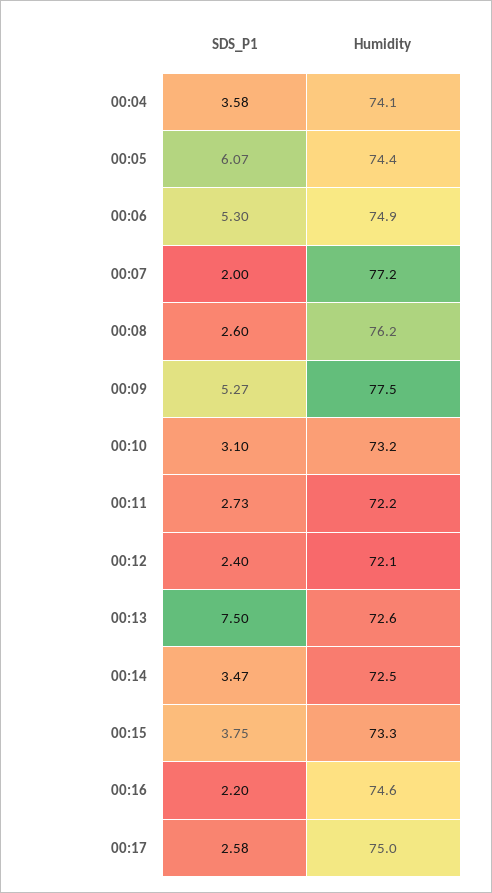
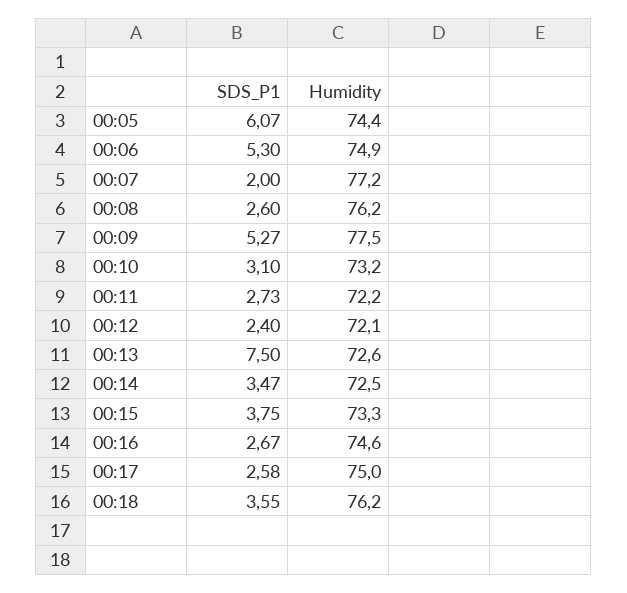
SDS_P1, 00:04: 3.58 -> none
Humidity, 00:04: 74.1 -> none
SDS_P1, 00:16: 2.2 -> 2.67
SDS_P1, 00:18: none -> 3.55
Humidity, 00:18: none -> 76.2

